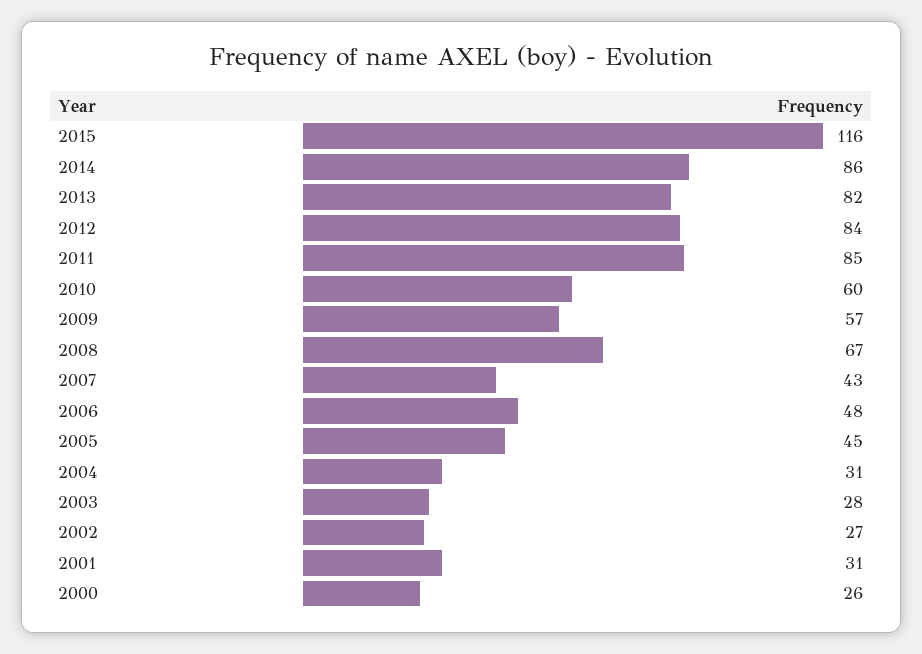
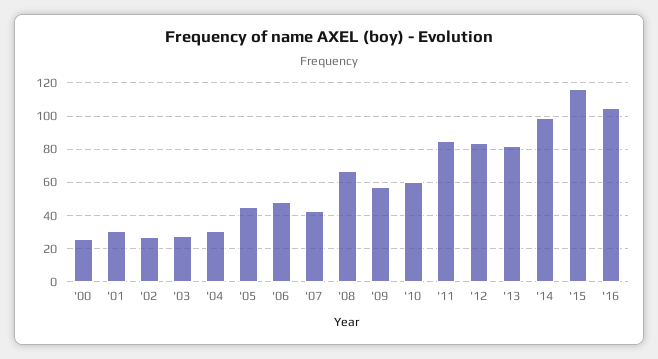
2014: 86 -> 100
'16: none -> 105

